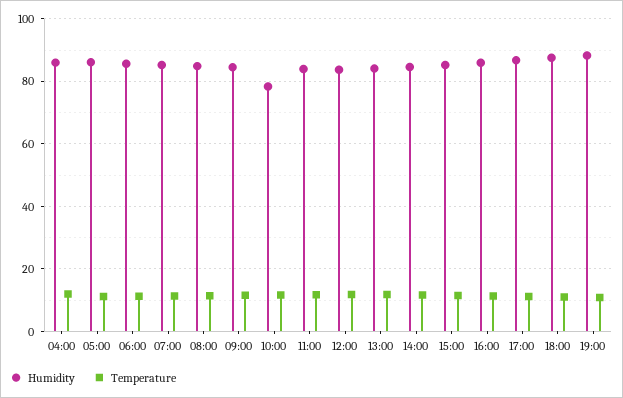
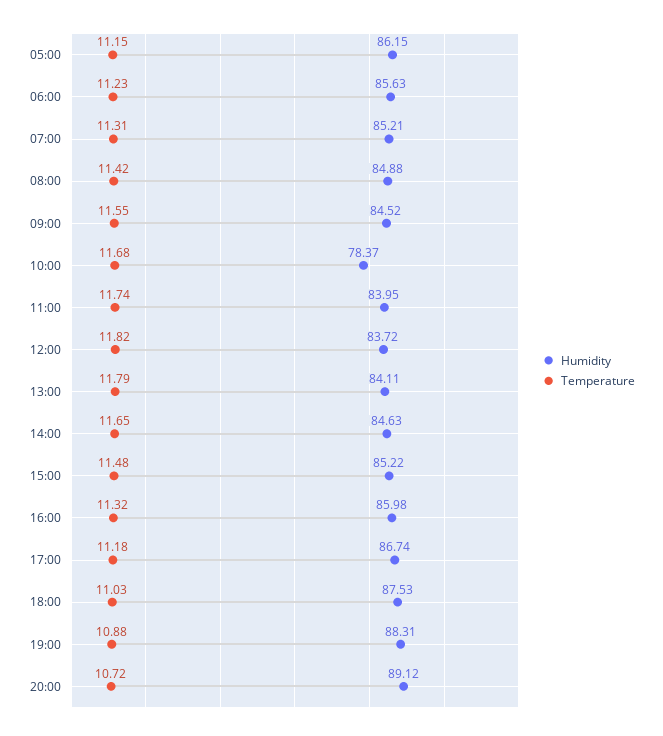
Humidity, 04:00: 86 -> none
Temperature, 04:00: 12 -> none
Humidity, 20:00: none -> 89.12
Temperature, 20:00: none -> 10.72

